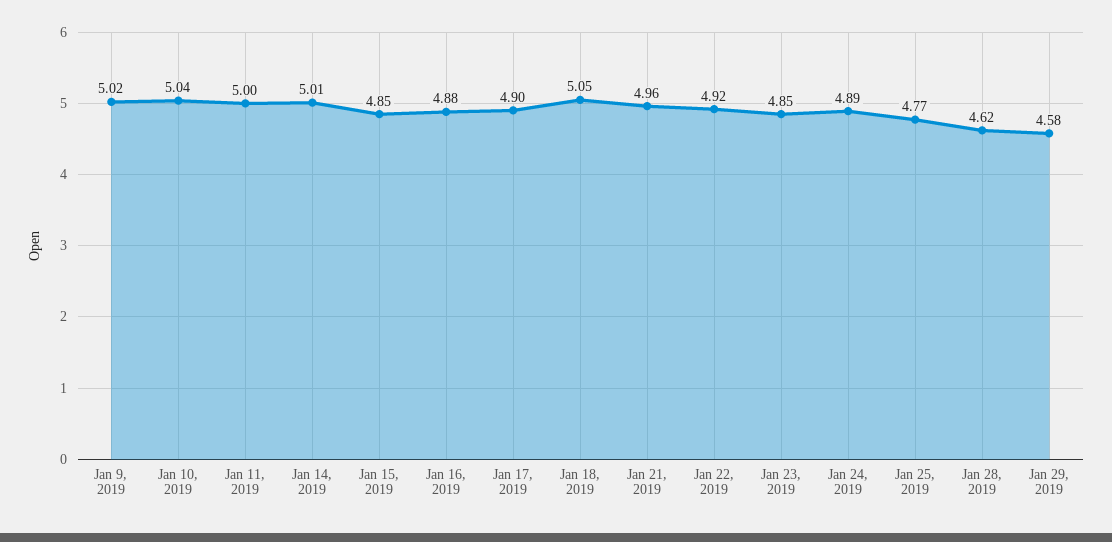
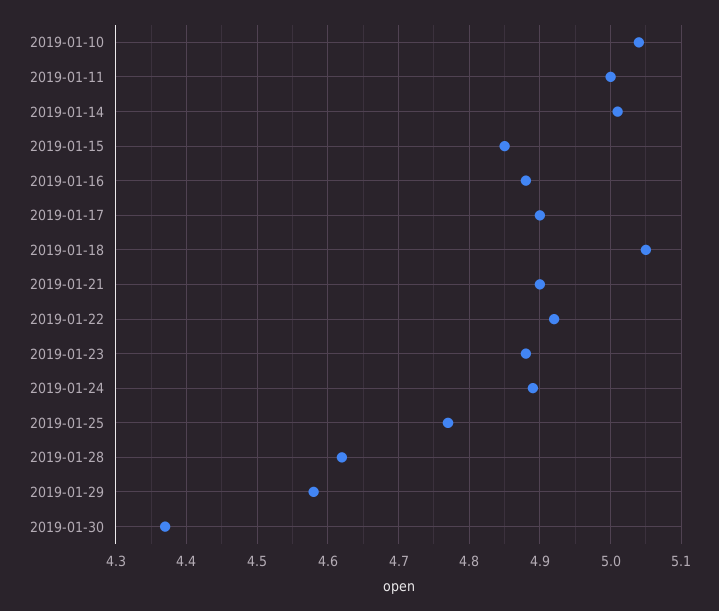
Jan 9, 2019: 5.02 -> none
Jan 21, 2019: 4.96 -> 4.9
Jan 23, 2019: 4.85 -> 4.88
2019-01-30: none -> 4.37

